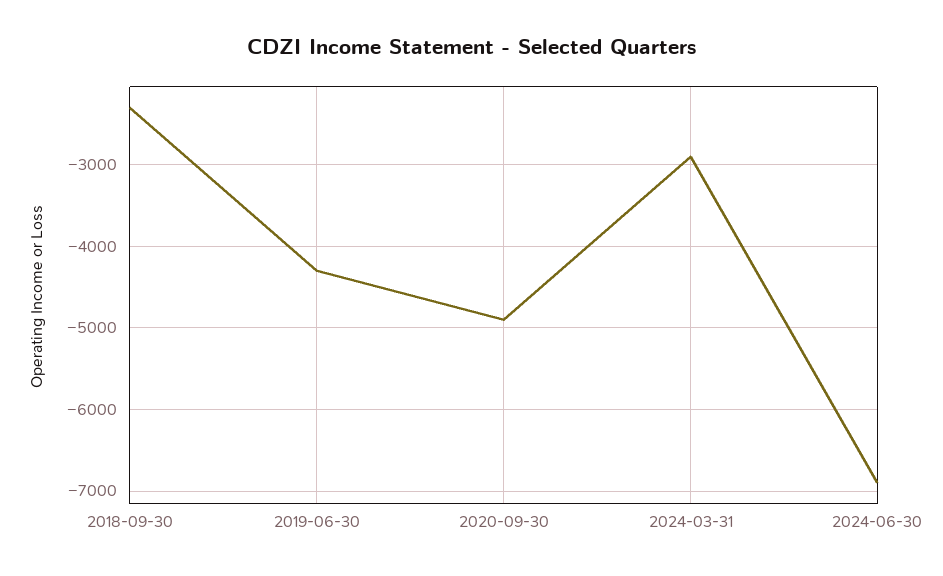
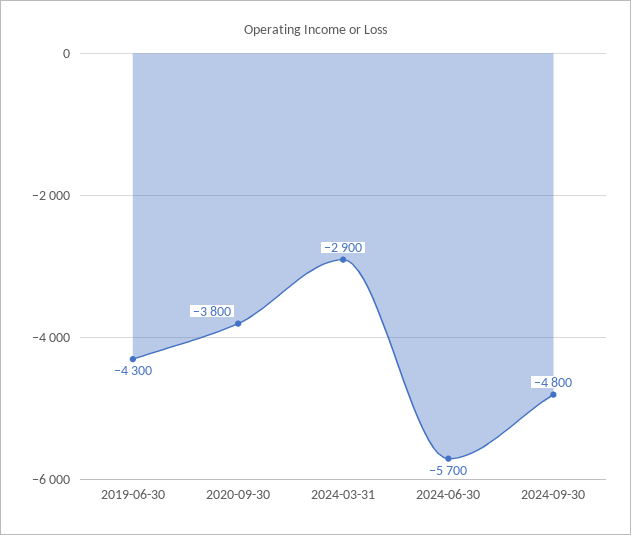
2018-09-30: -2300 -> none
2020-09-30: -4900 -> -3800
2024-06-30: -6900 -> -5700
2024-09-30: none -> -4800

